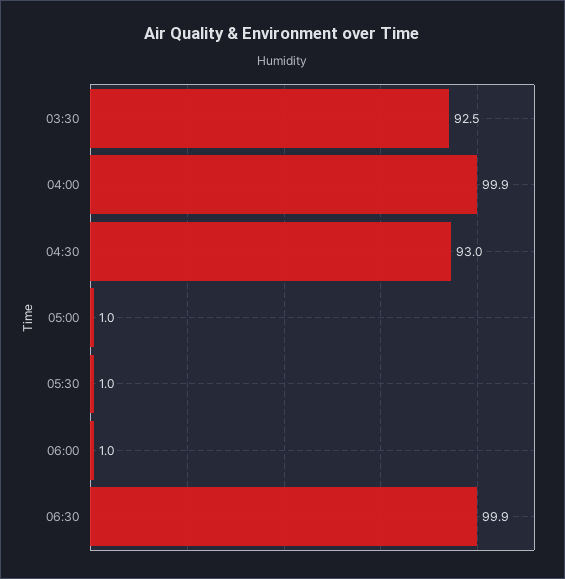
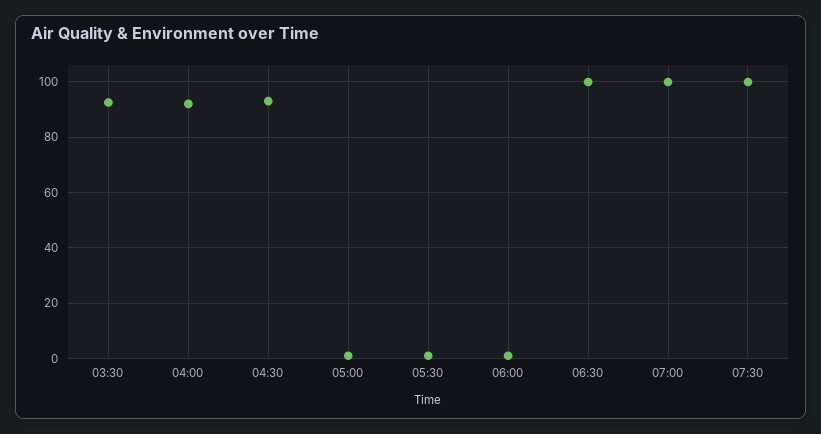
04:00: 99.9 -> 92.5
07:00: none -> 100
07:30: none -> 100

